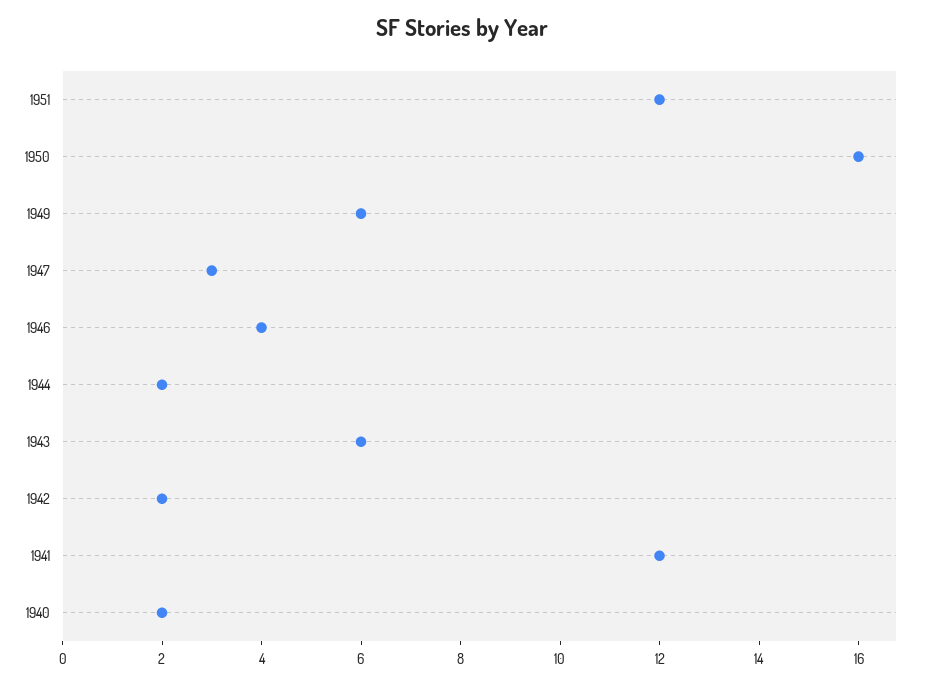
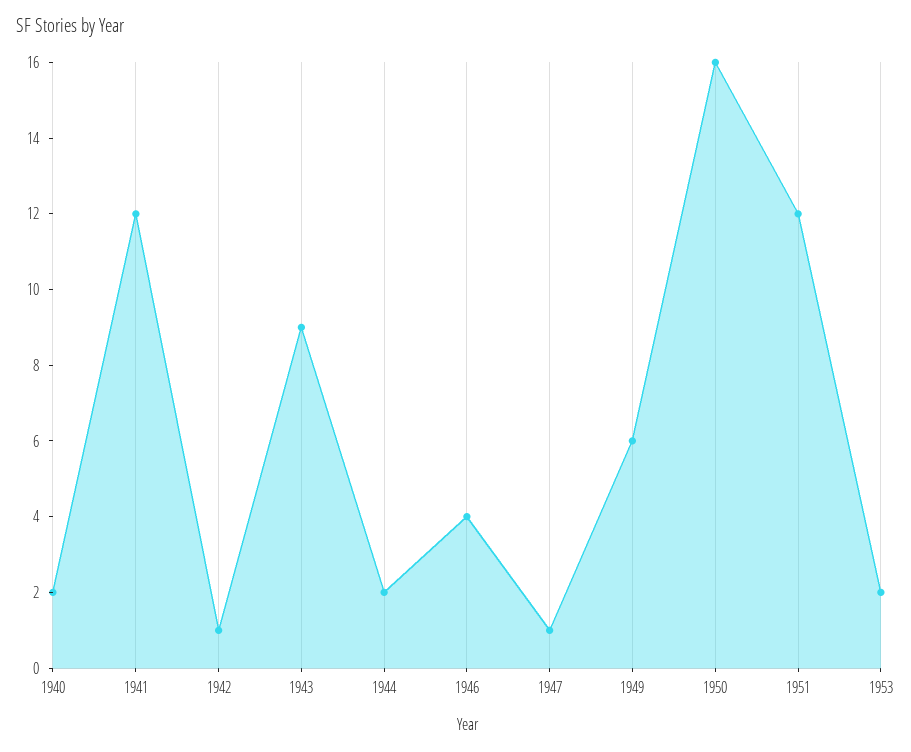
1947: 3 -> 1
1943: 6 -> 9
1942: 2 -> 1
1953: none -> 2

